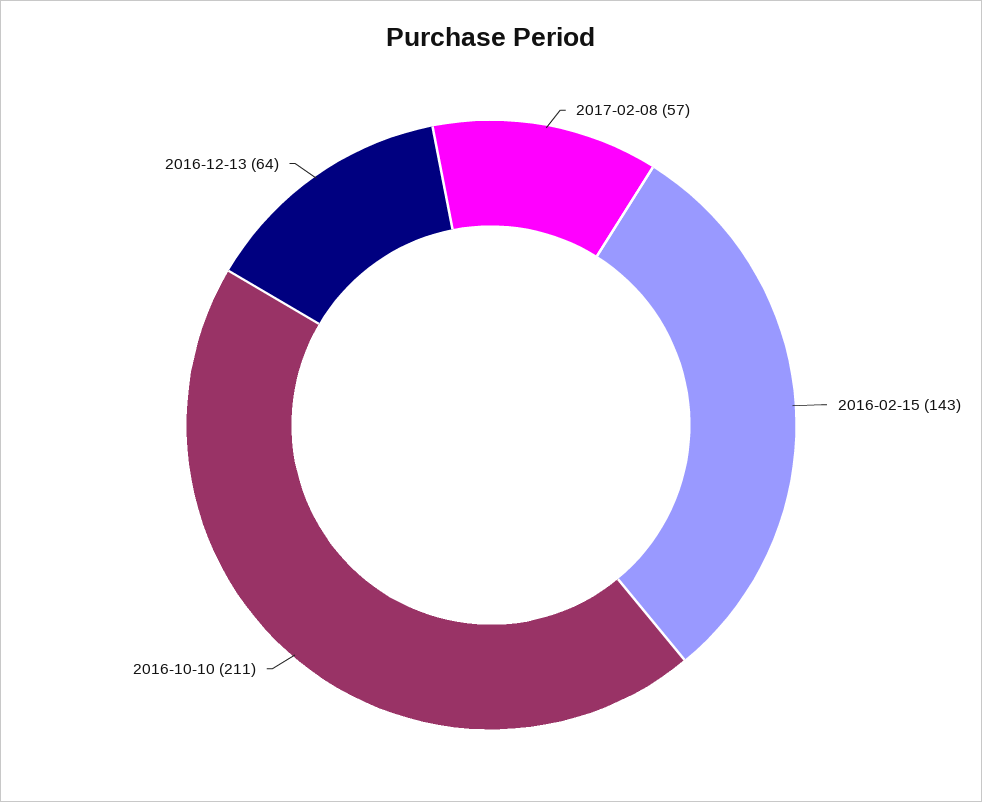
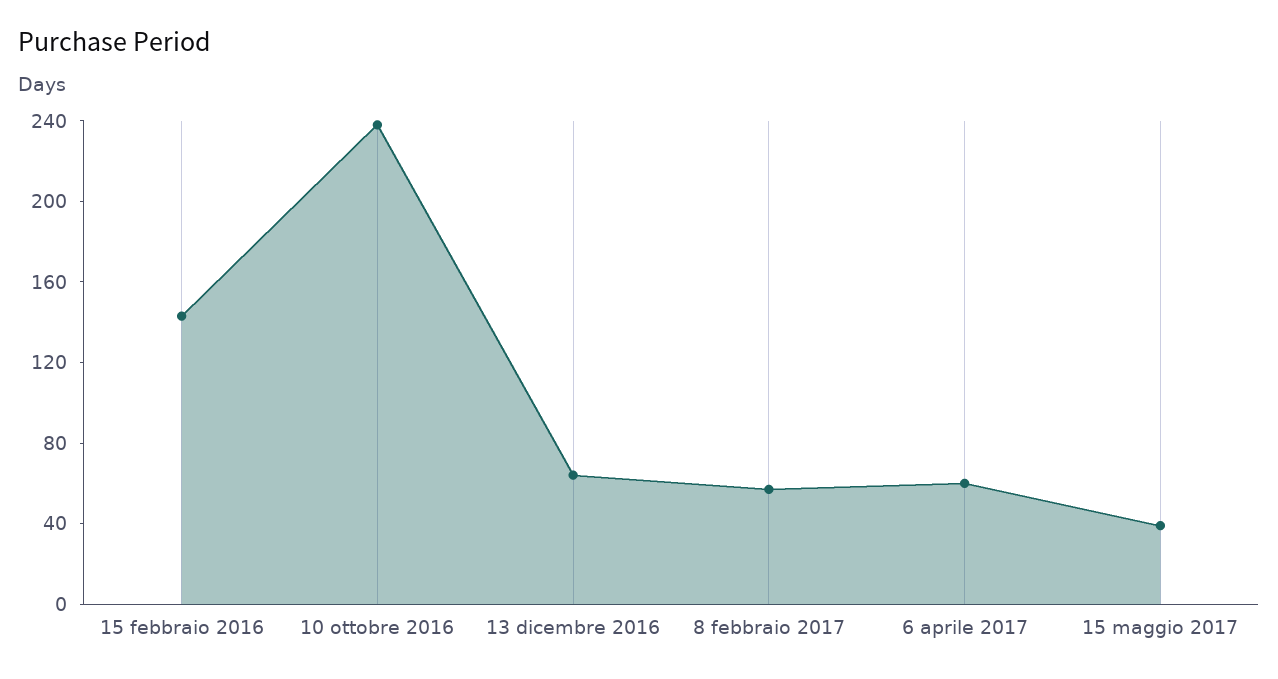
2016-10-10: 211 -> 240
6 aprile 2017: none -> 60
15 maggio 2017: none -> 40

